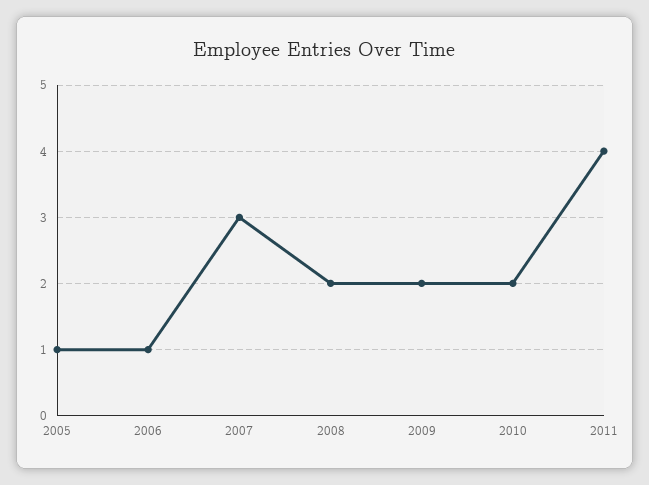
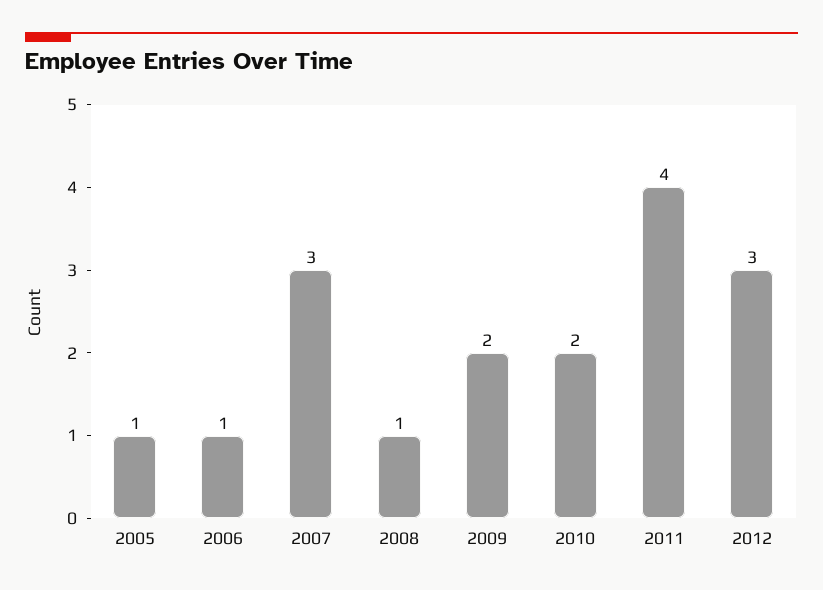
2008: 2 -> 1
2012: none -> 3

